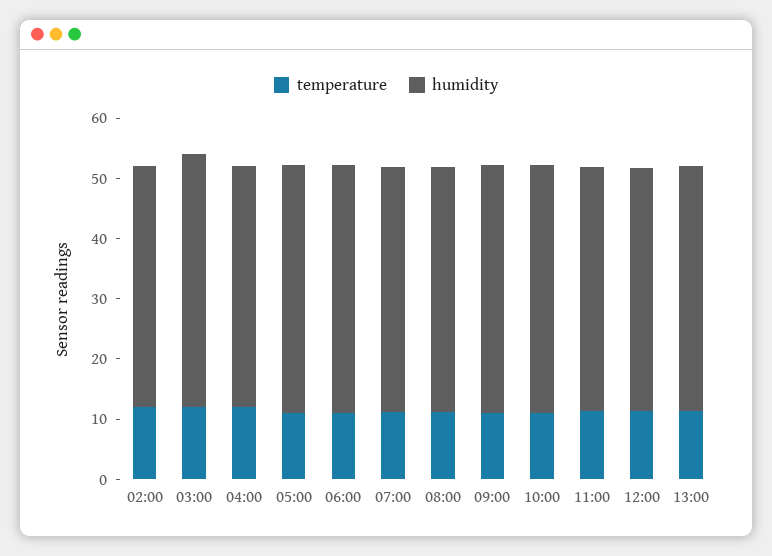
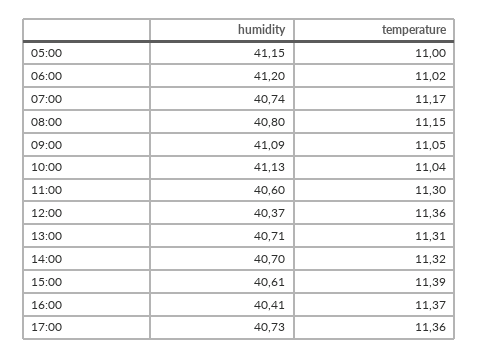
temperature, 02:00: 12 -> none
humidity, 02:00: 40 -> none
temperature, 03:00: 12 -> none
humidity, 03:00: 42 -> none
temperature, 04:00: 12 -> none
humidity, 04:00: 40 -> none
humidity, 14:00: none -> 40.7
temperature, 14:00: none -> 11.32
humidity, 15:00: none -> 40.61
temperature, 15:00: none -> 11.39
humidity, 16:00: none -> 40.41
temperature, 16:00: none -> 11.37
humidity, 17:00: none -> 40.73
temperature, 17:00: none -> 11.36

